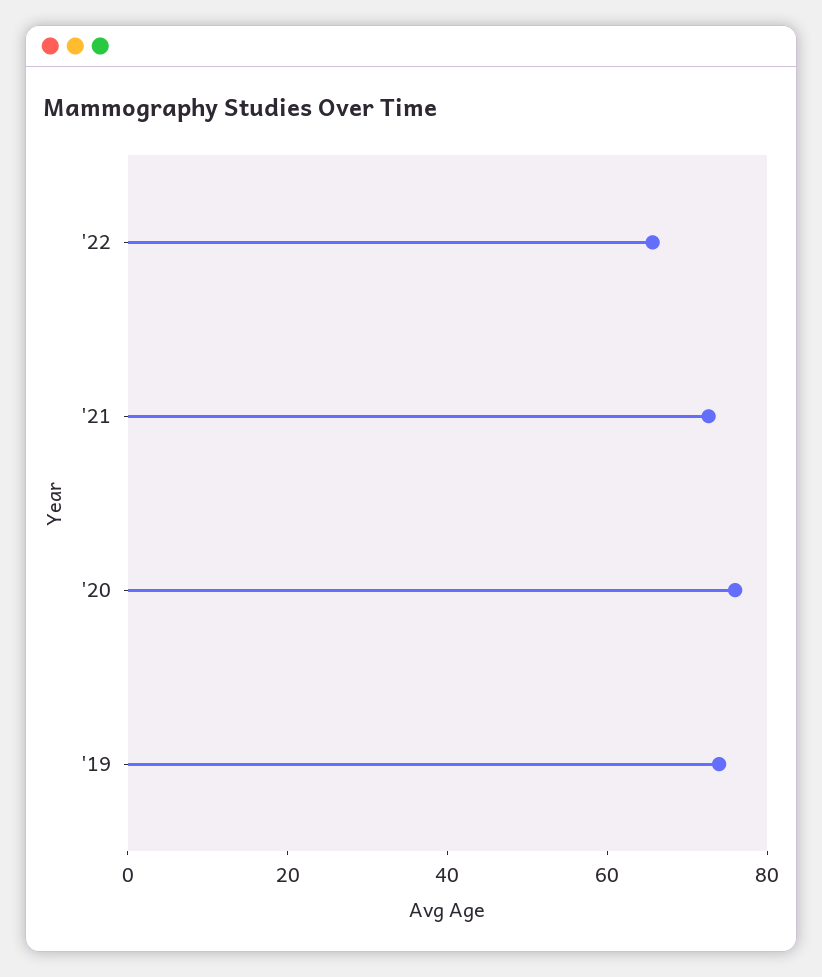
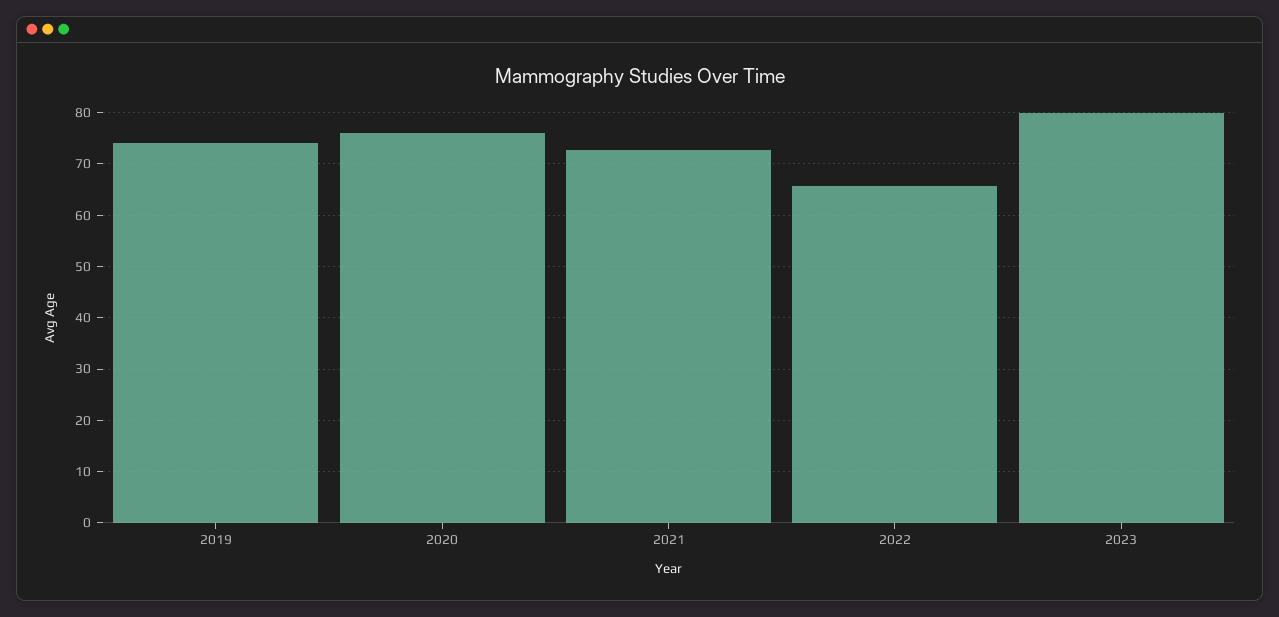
2023: none -> 80

